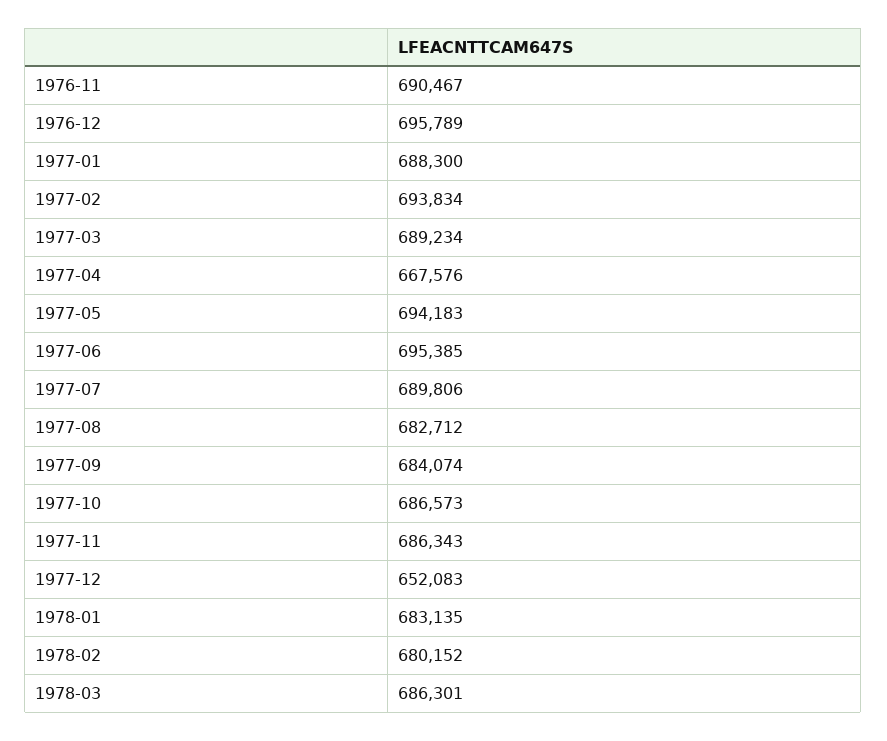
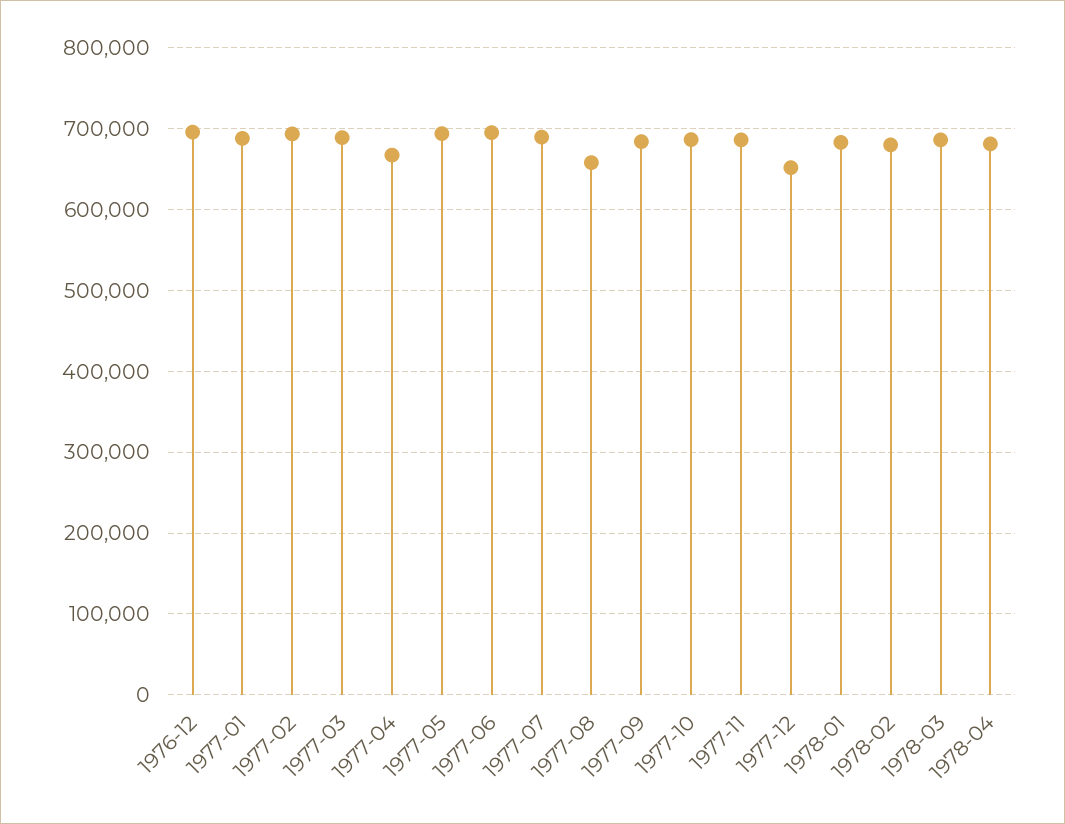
1976-11: 690467 -> none
1977-08: 682712 -> 660000
1978-04: none -> 680000

